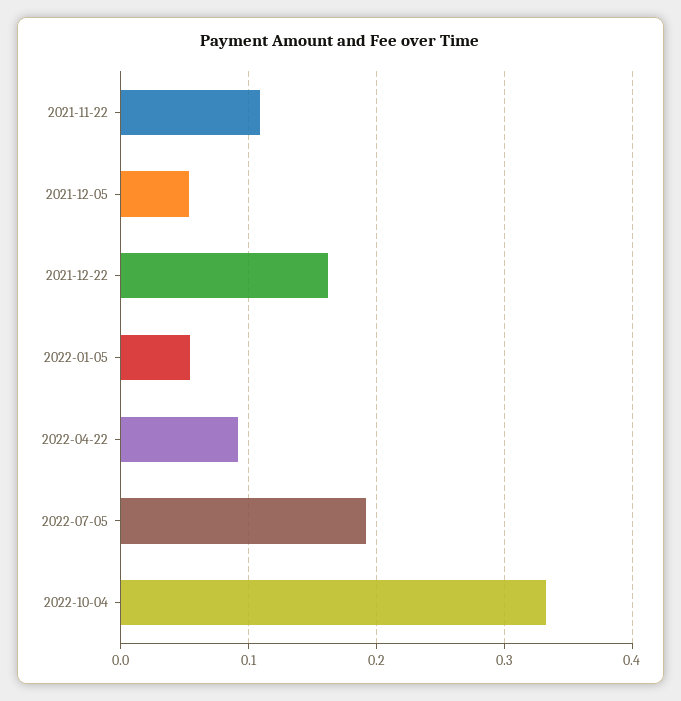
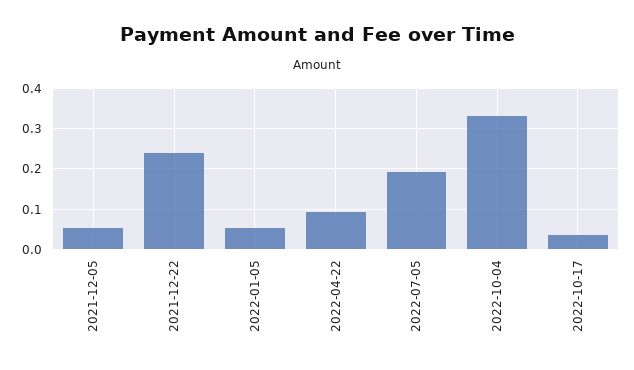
2021-11-22: 0.11 -> none
2021-12-22: 0.16 -> 0.24
2022-10-17: none -> 0.04

